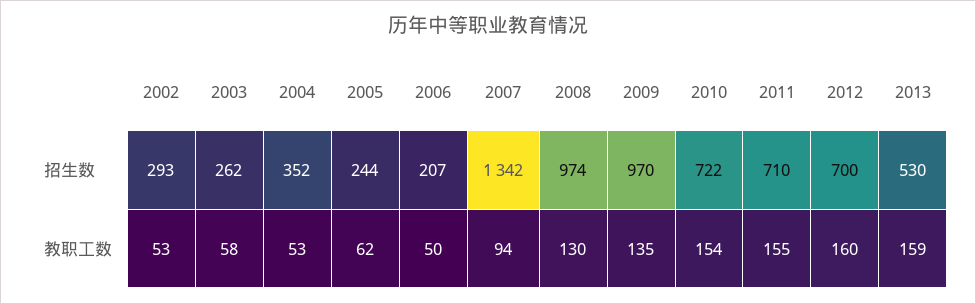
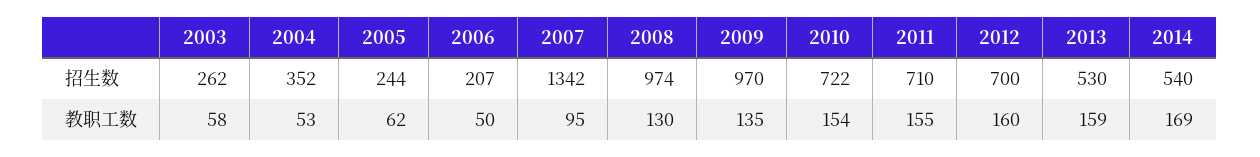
2002, 招生数: 293 -> none
2002, 教职工数: 53 -> none
2007, 教职工数: 94 -> 95
2014, 招生数: none -> 540
2014, 教职工数: none -> 169

